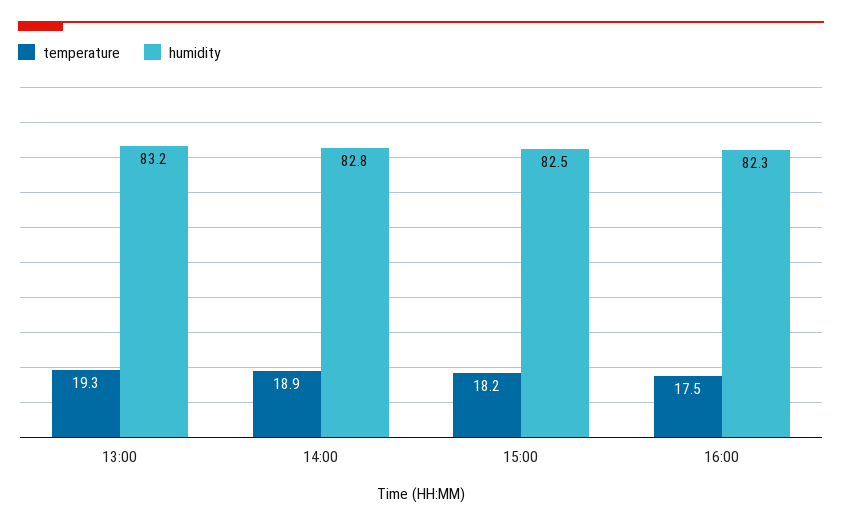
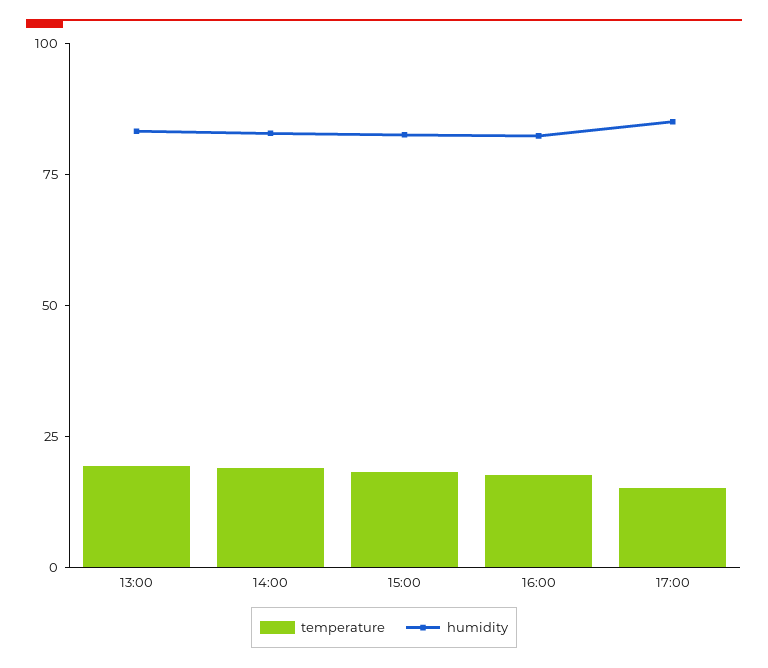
temperature, 17:00: none -> 15
humidity, 17:00: none -> 85

